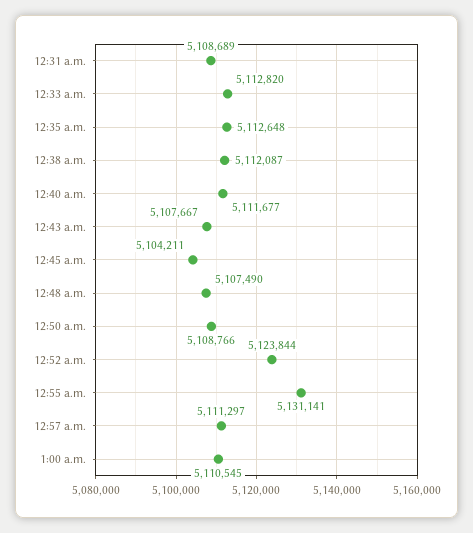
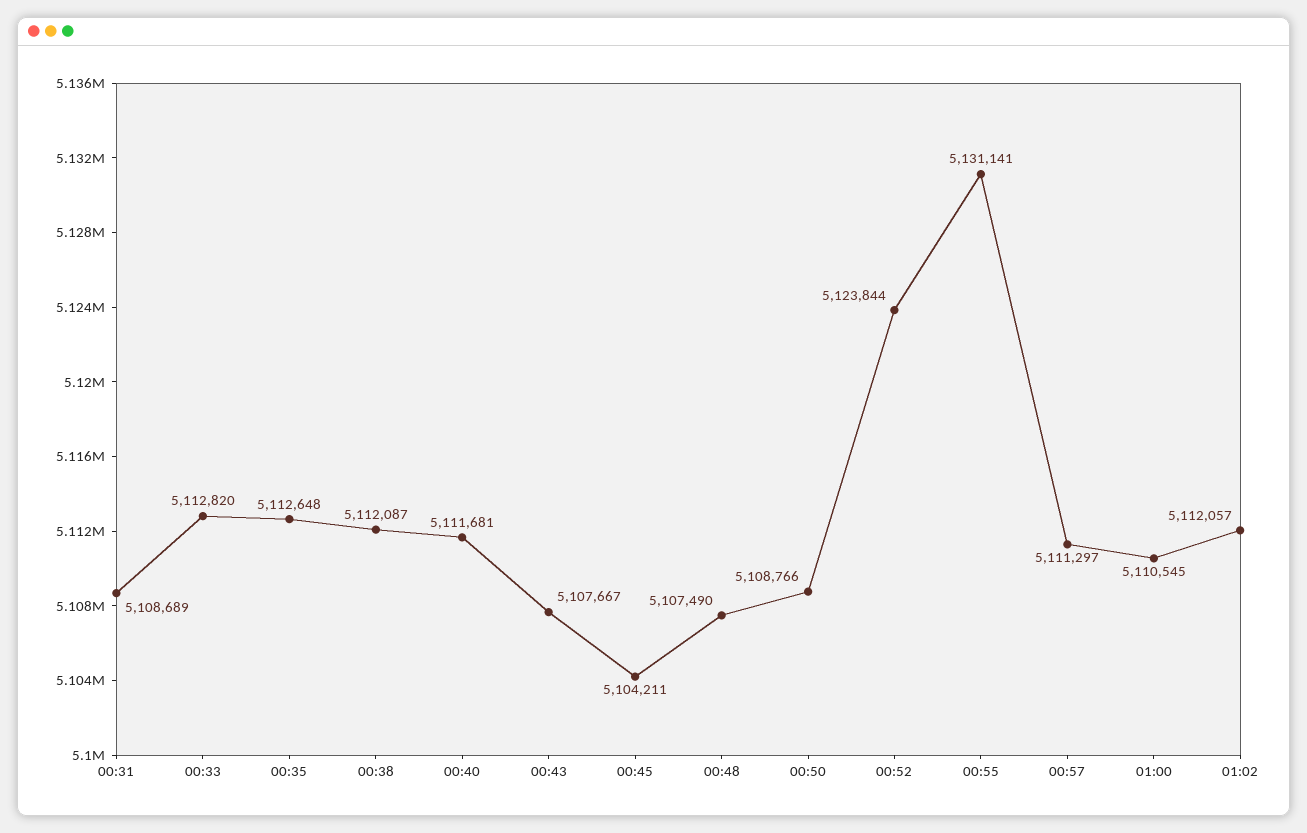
12:40 a.m.: 5111677 -> 5111681
01:02: none -> 5112057

